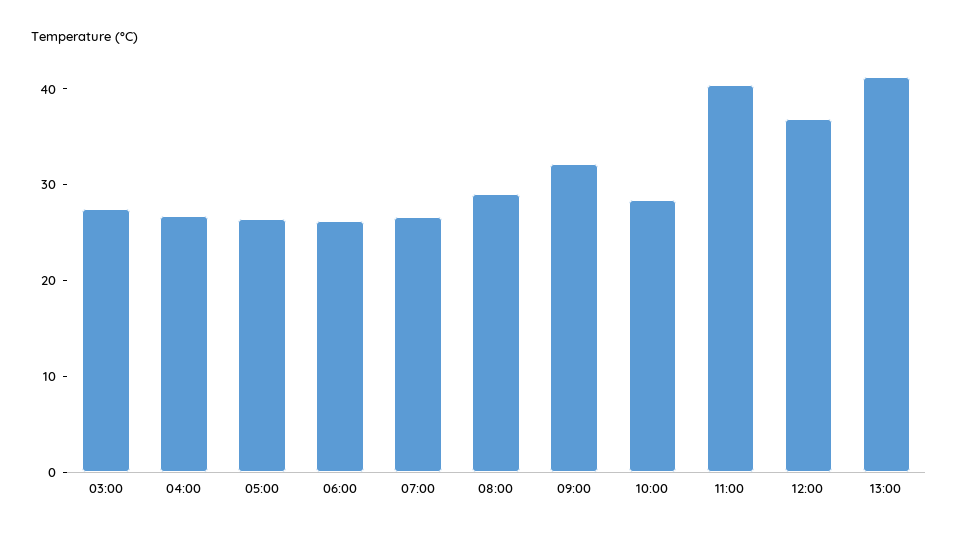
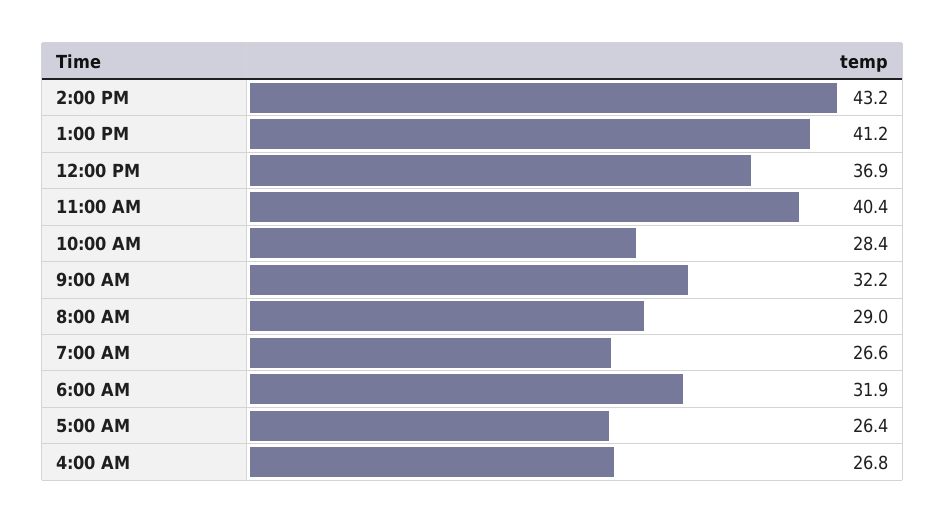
03:00: 28 -> none
06:00: 26 -> 31.9
2:00 PM: none -> 43.2

